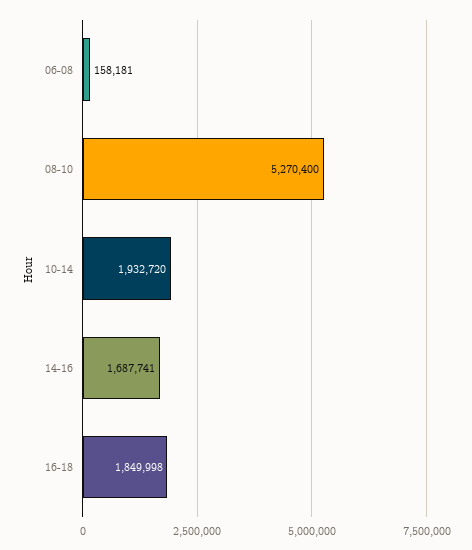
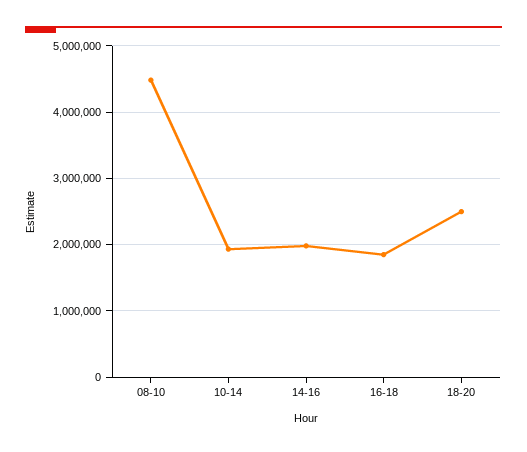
06-08: 158181 -> none
08-10: 5270400 -> 4500000
14-16: 1687741 -> 2000000
18-20: none -> 2500000

